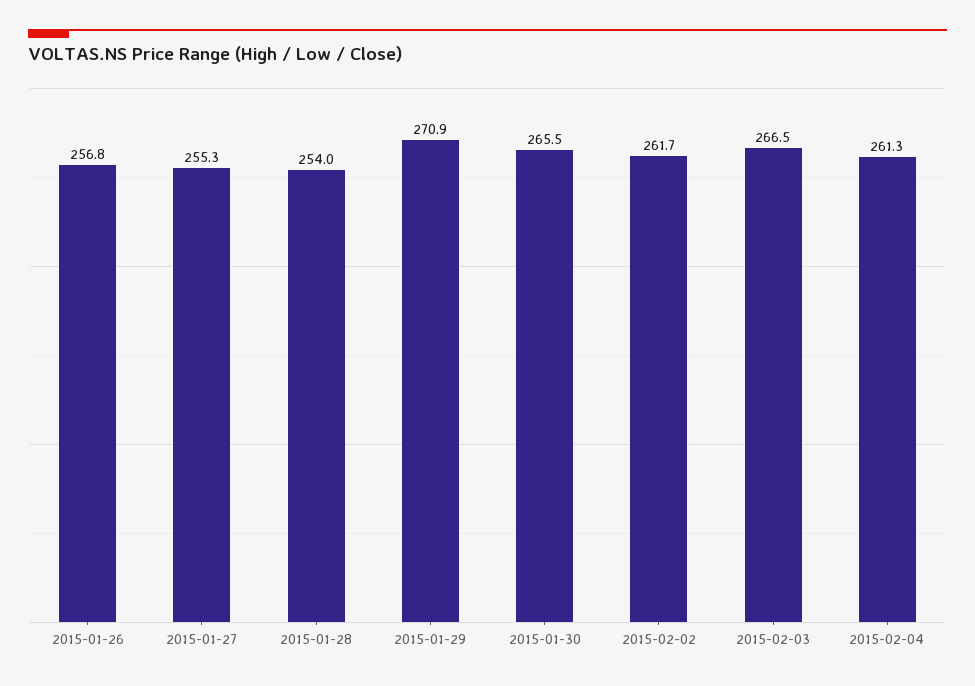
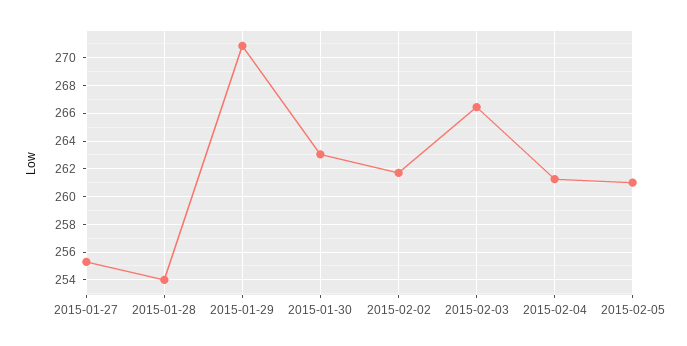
2015-01-26: 256.8 -> none
2015-01-30: 265.5 -> 263
2015-02-05: none -> 261

